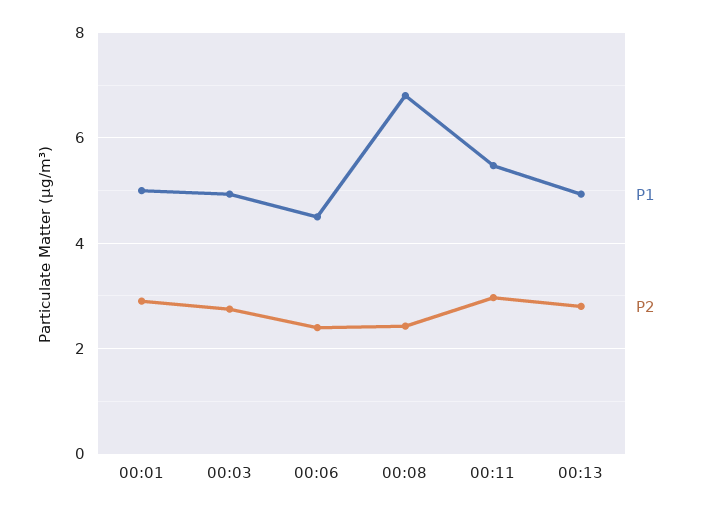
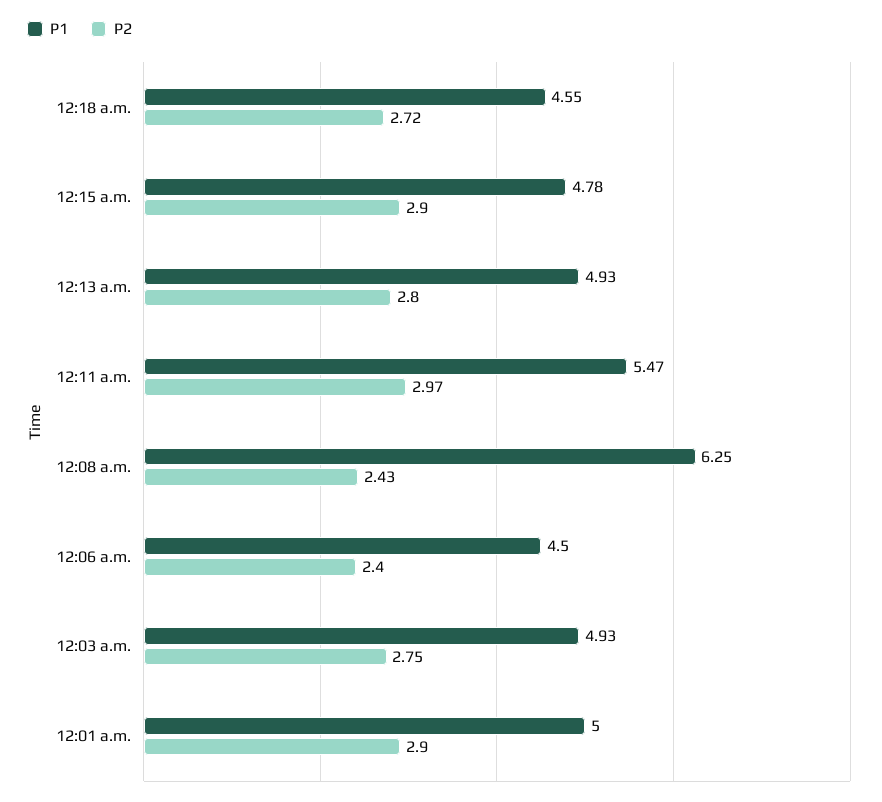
P1, 00:08: 6.8 -> 6.25
P1, 12:18 a.m.: none -> 4.55
P2, 12:18 a.m.: none -> 2.72
P1, 12:15 a.m.: none -> 4.78
P2, 12:15 a.m.: none -> 2.9

